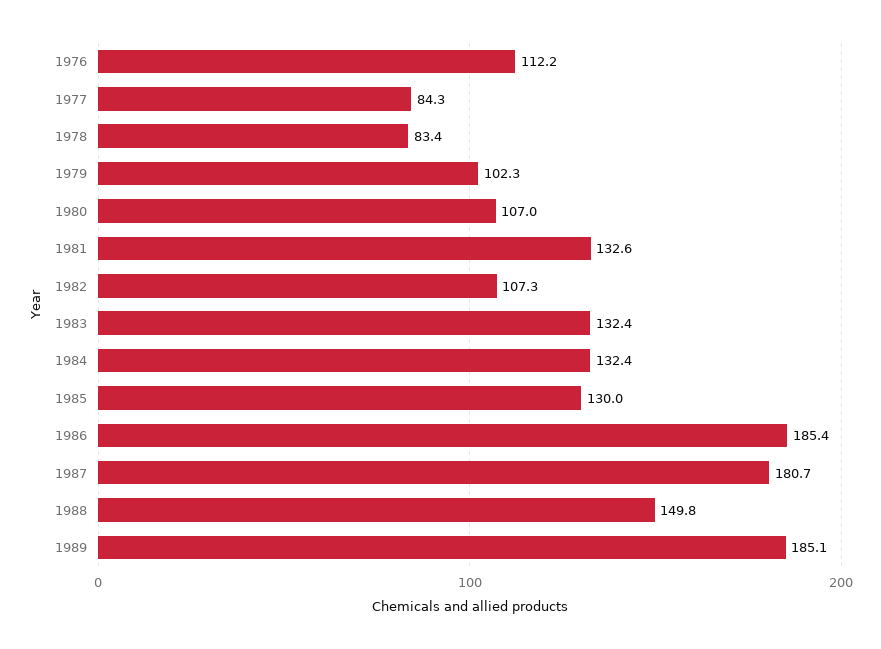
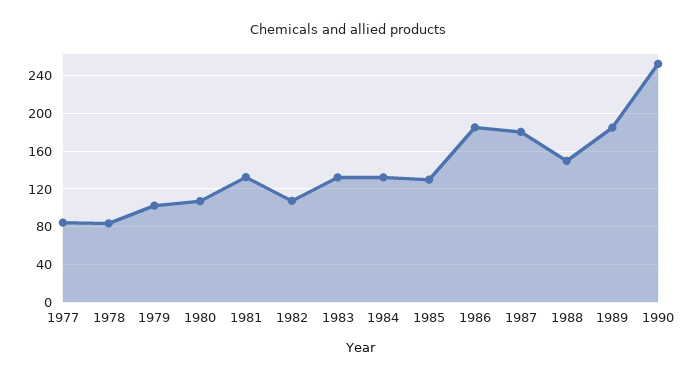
1976: 112.2 -> none
1990: none -> 250

